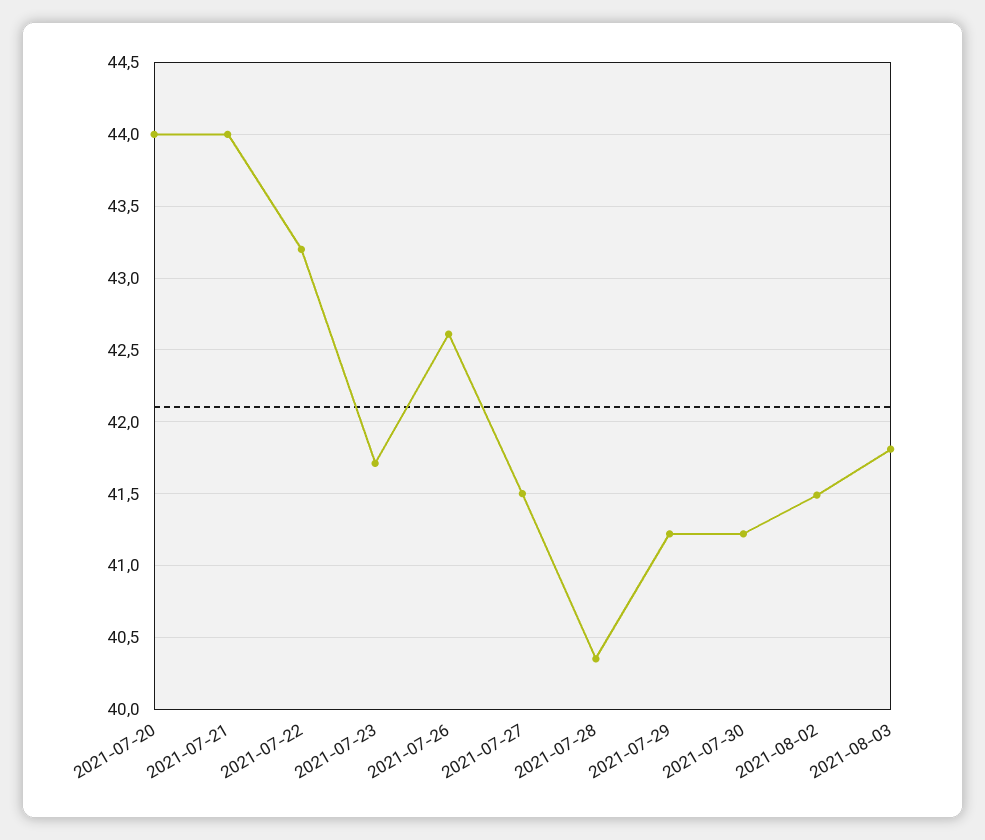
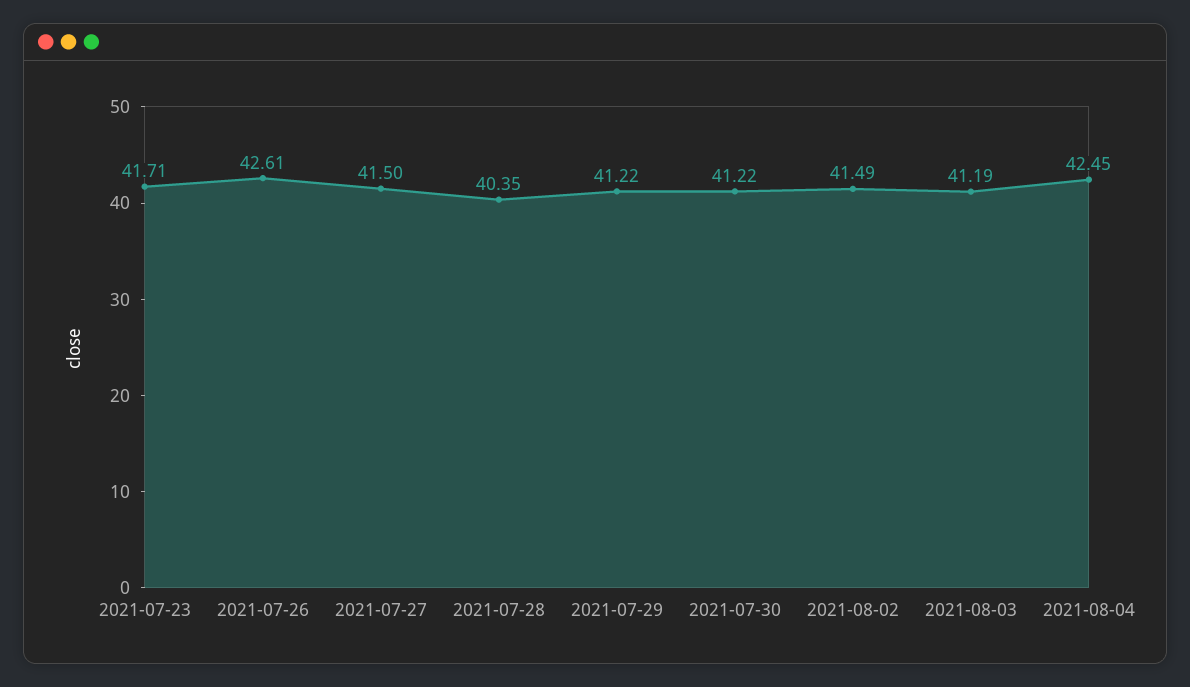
2021-07-20: 44 -> none
2021-07-21: 44 -> none
2021-07-22: 43.2 -> none
2021-08-03: 41.8 -> 41.19
2021-08-04: none -> 42.45

